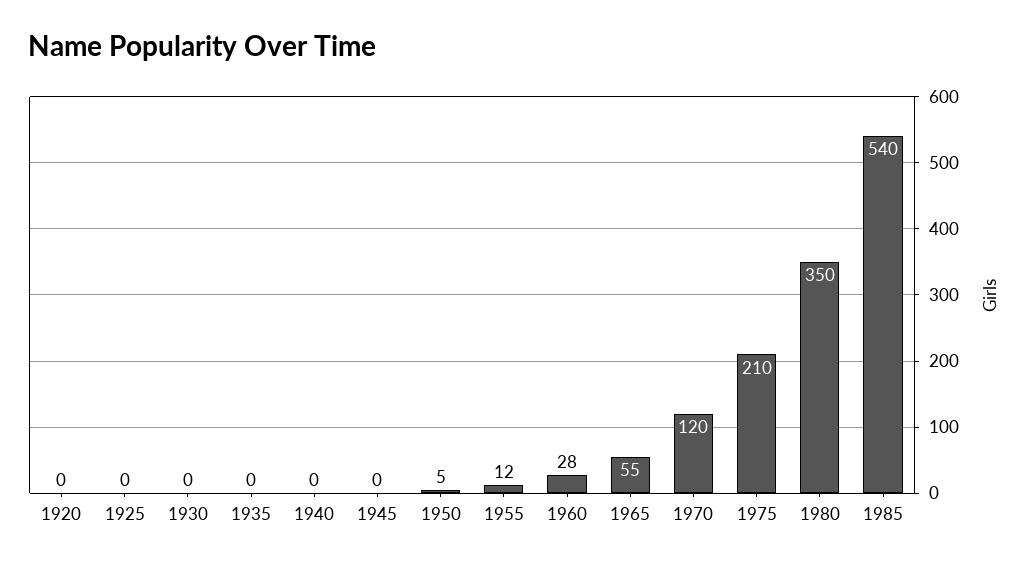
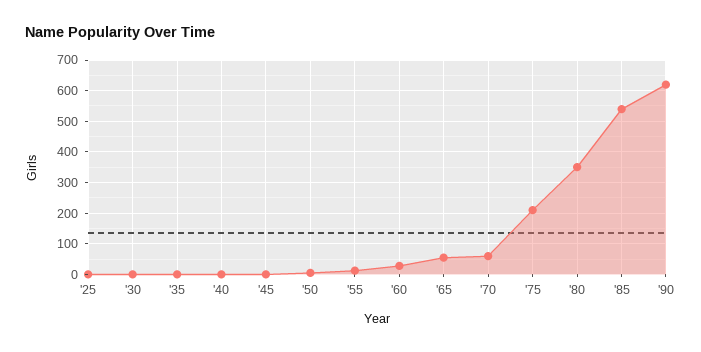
1920: 0 -> none
1970: 120 -> 60
'90: none -> 620

